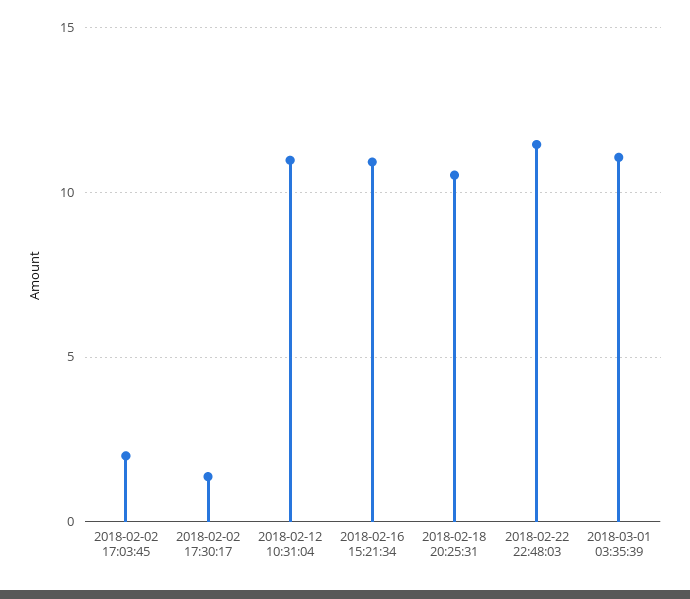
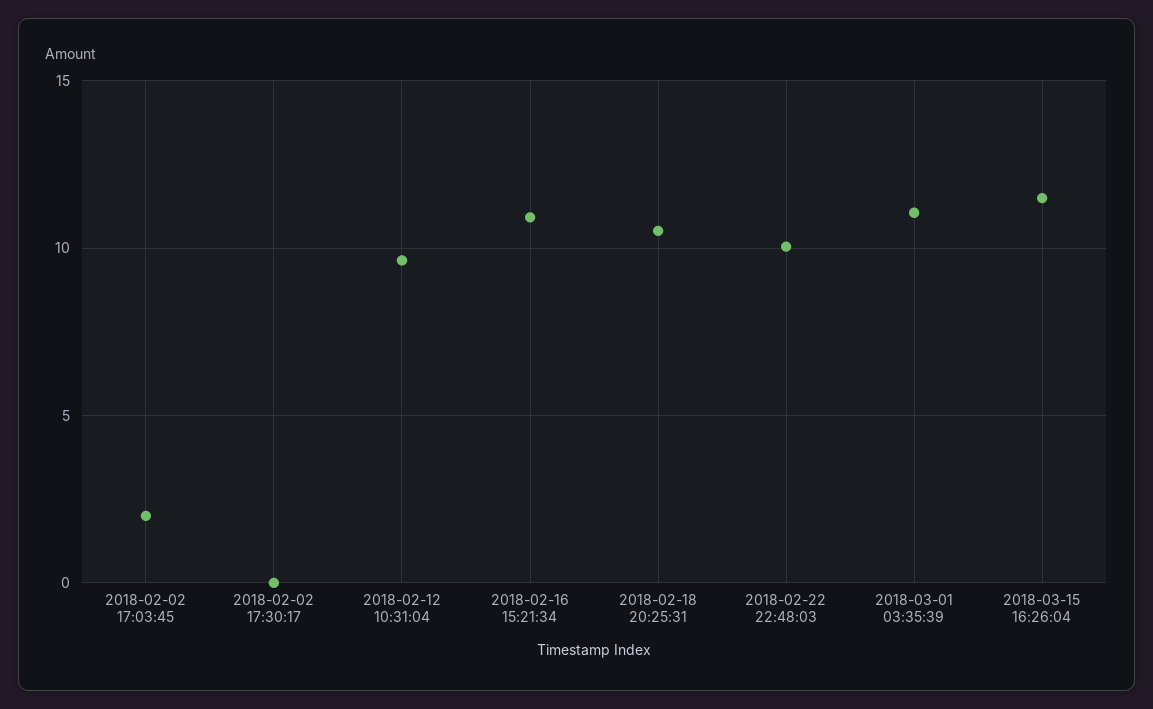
2018-02-02 17:30:17: 1.5 -> 0
2018-02-12 10:31:04: 11 -> 9.5
2018-02-22 22:48:03: 11.5 -> 10
2018-03-15 16:26:04: none -> 11.5

